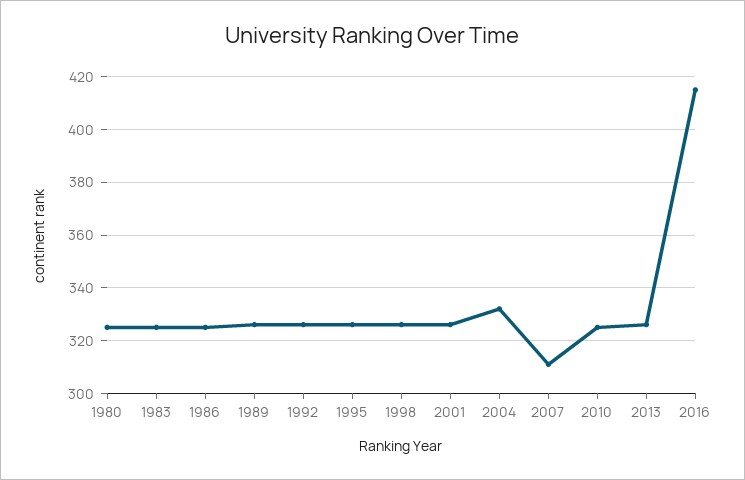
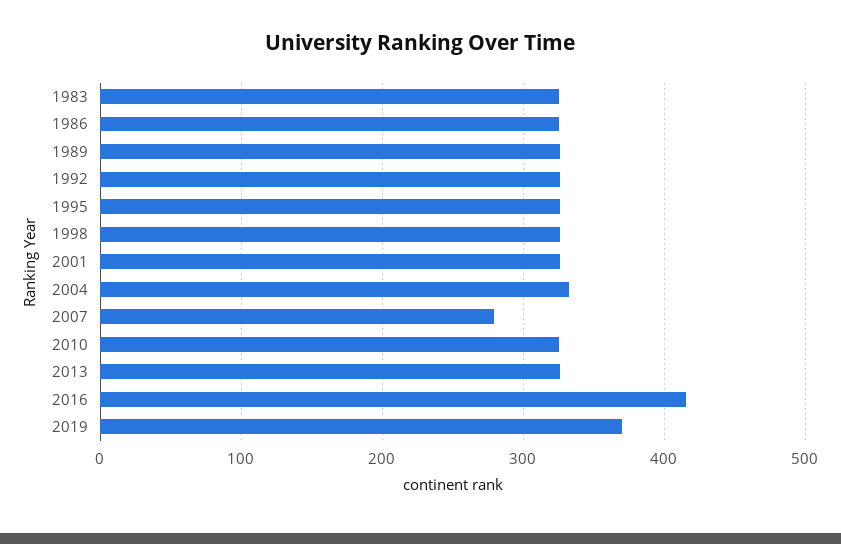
1980: 325 -> none
2007: 310 -> 280
2019: none -> 370

